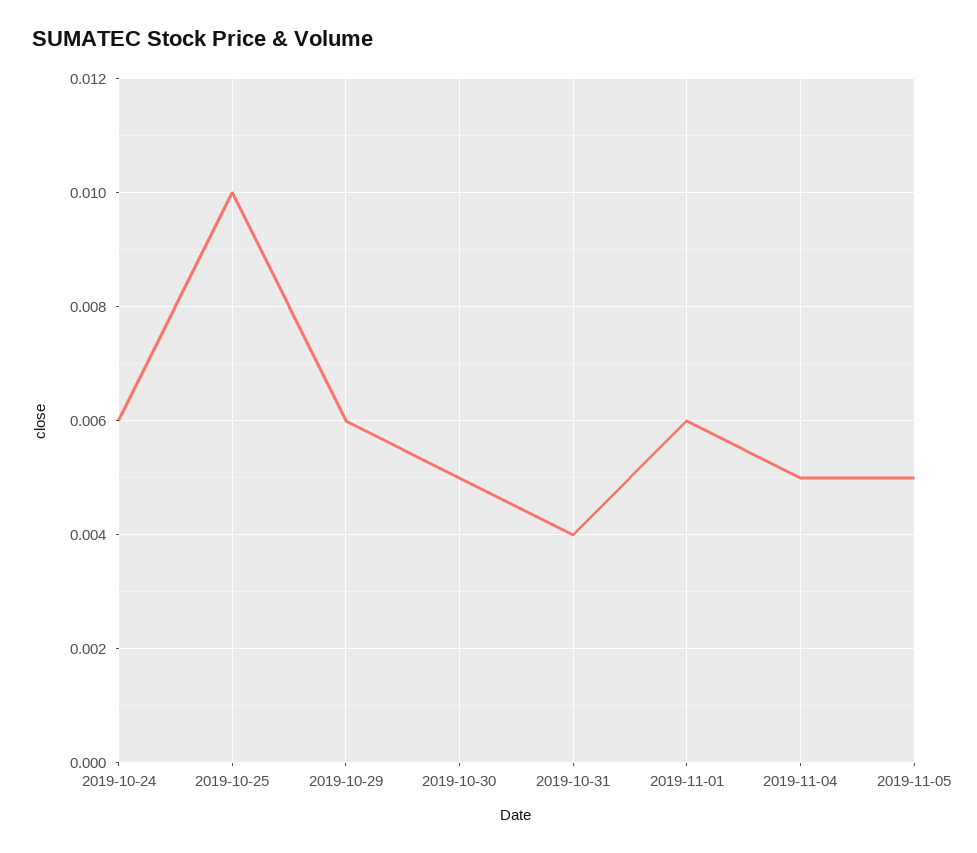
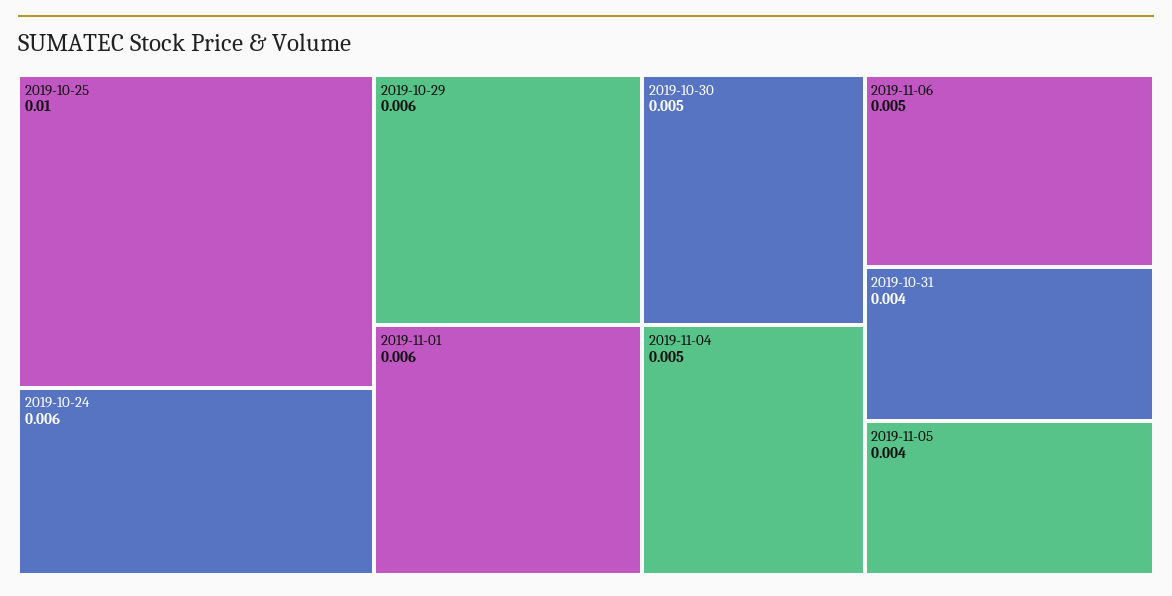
2019-11-05: 0.005 -> 0.004
2019-11-06: none -> 0.005

